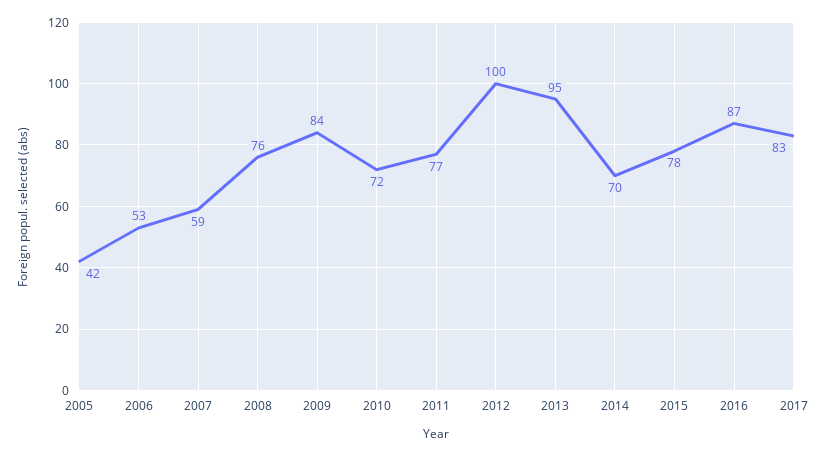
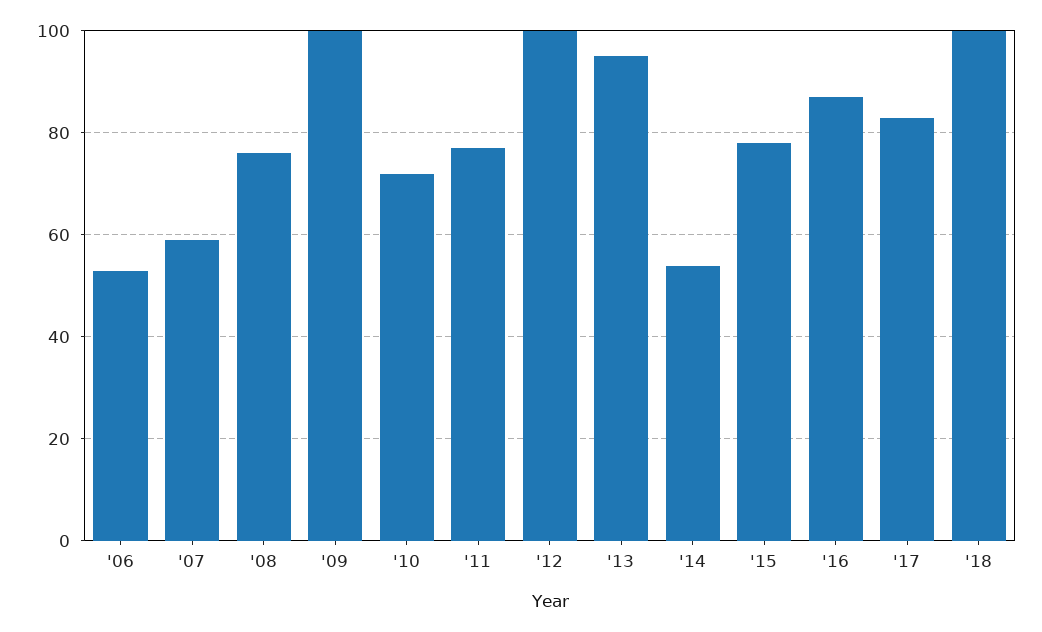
2005: 42 -> none
2009: 84 -> 100
2014: 70 -> 55
'18: none -> 100

